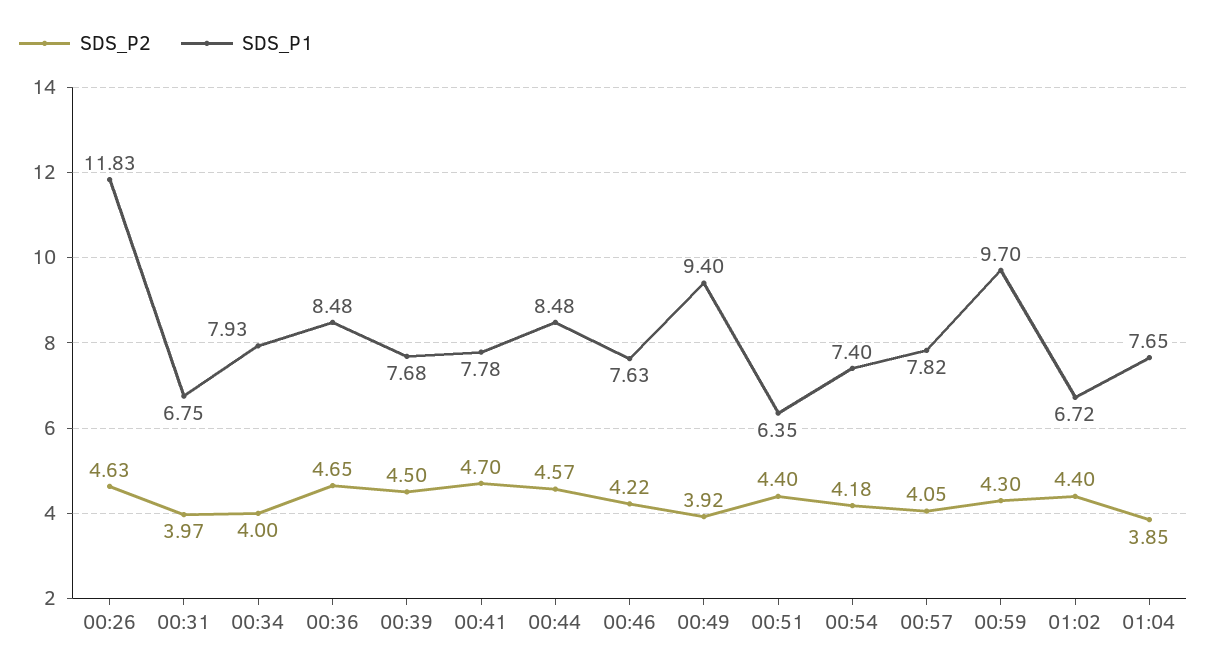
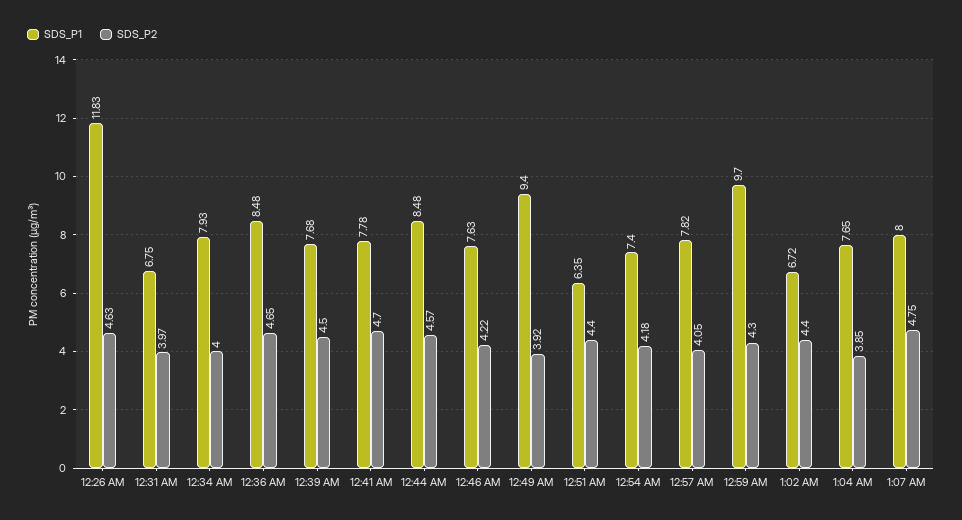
SDS_P1, 1:07 AM: none -> 8
SDS_P2, 1:07 AM: none -> 4.75

